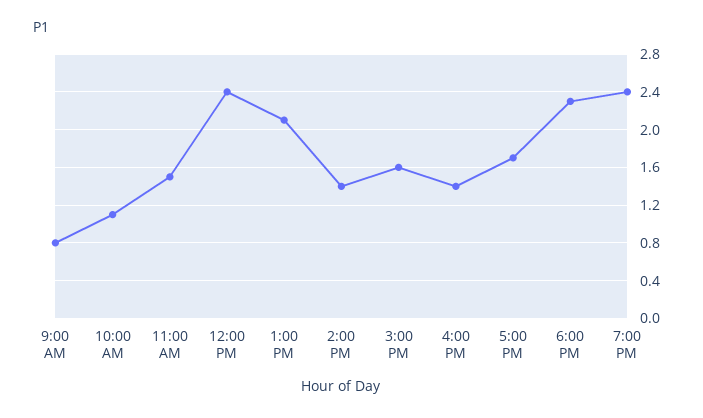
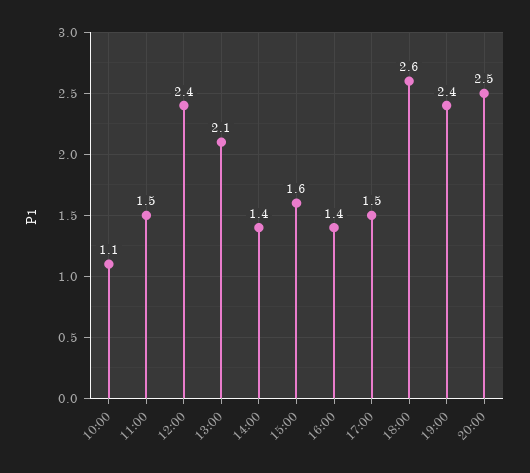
9:00 AM: 0.8 -> none
5:00 PM: 1.7 -> 1.5
6:00 PM: 2.3 -> 2.6
20:00: none -> 2.5

